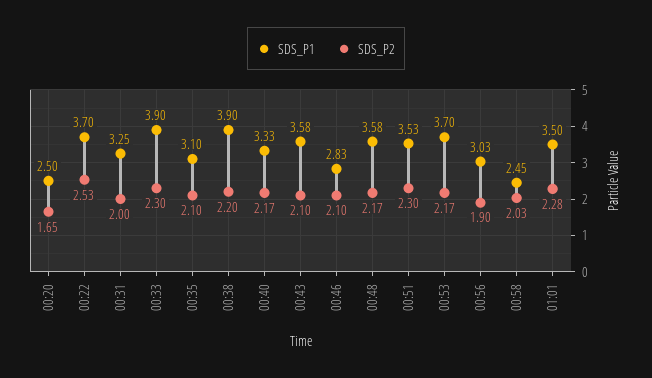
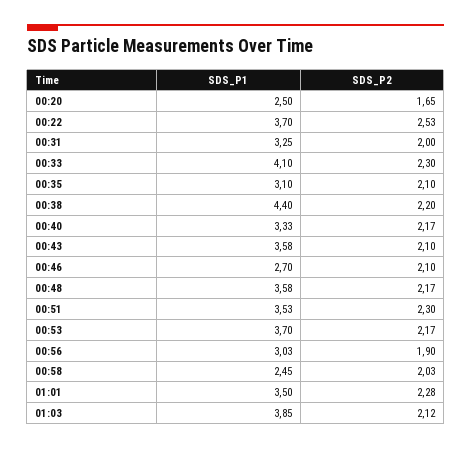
SDS_P1, 00:33: 3.9 -> 4.1
SDS_P1, 00:38: 3.9 -> 4.4
SDS_P1, 00:46: 2.83 -> 2.7
SDS_P1, 01:03: none -> 3.85
SDS_P2, 01:03: none -> 2.12

